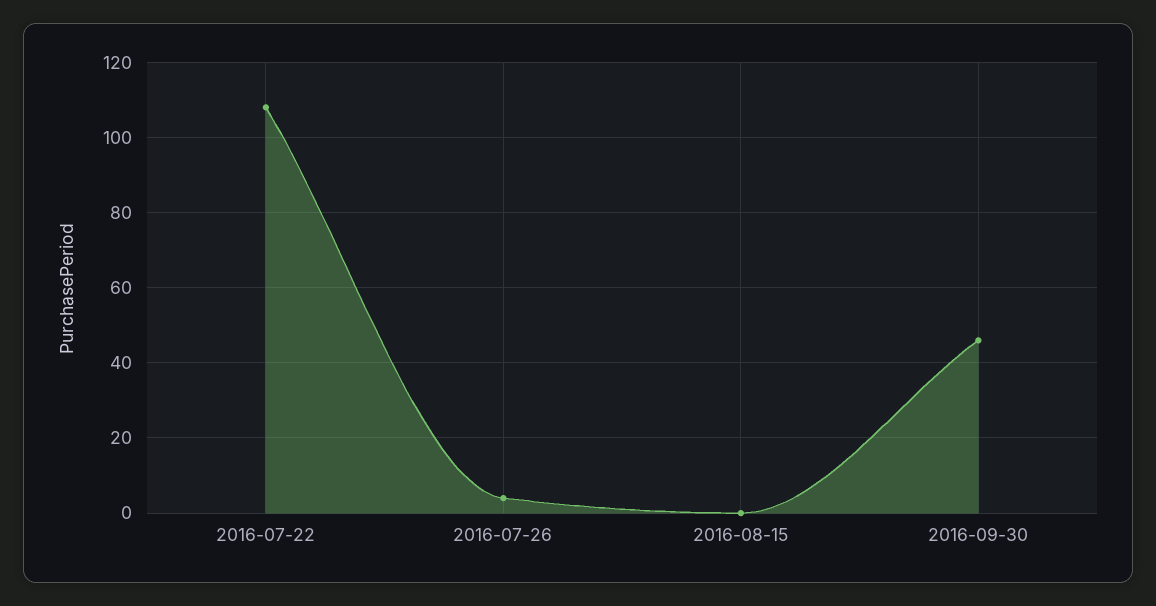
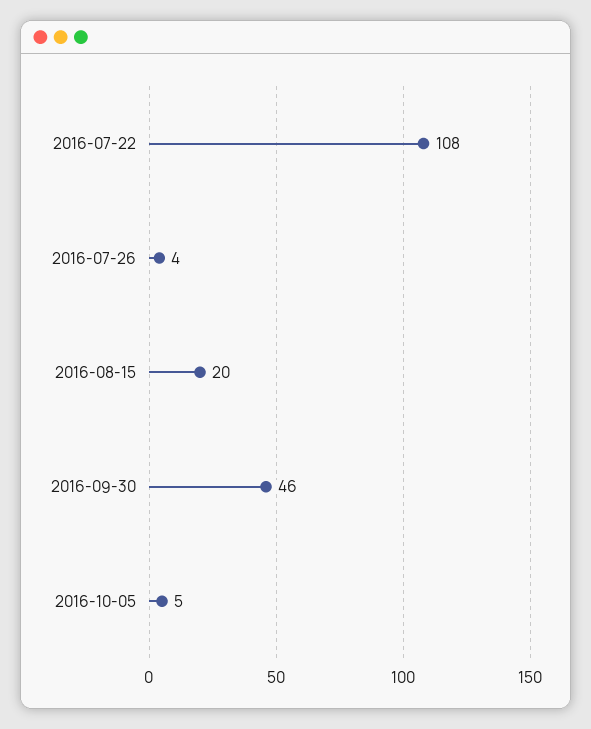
2016-08-15: 0 -> 20
2016-10-05: none -> 5

